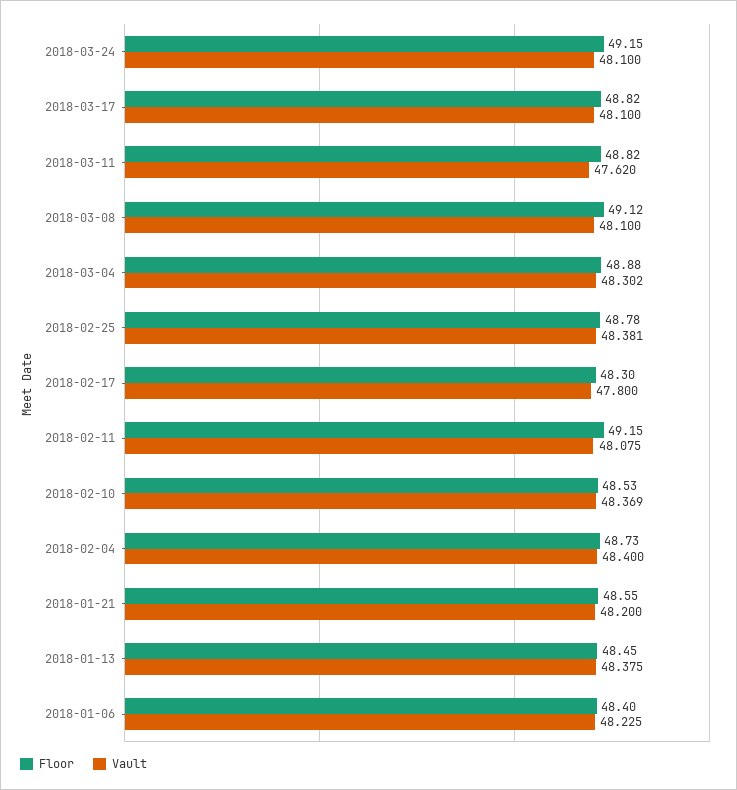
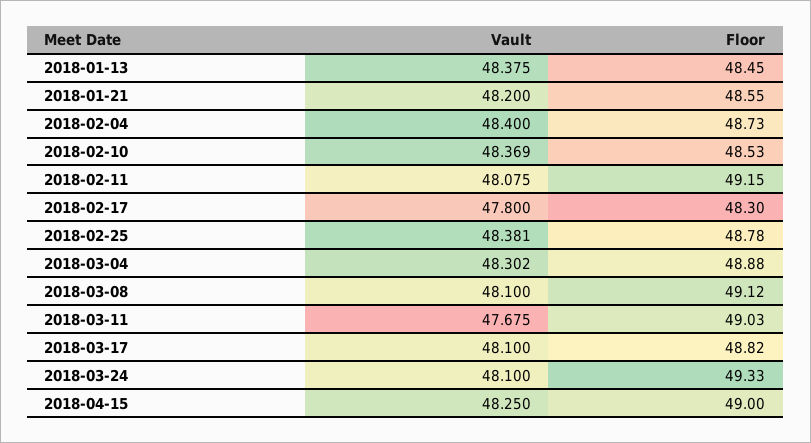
Floor, 2018-03-24: 49.15 -> 49.33
Floor, 2018-03-11: 48.82 -> 49.03
Vault, 2018-03-11: 47.62 -> 47.675
Floor, 2018-01-06: 48.4 -> none
Vault, 2018-01-06: 48.225 -> none
Vault, 2018-04-15: none -> 48.25
Floor, 2018-04-15: none -> 49

